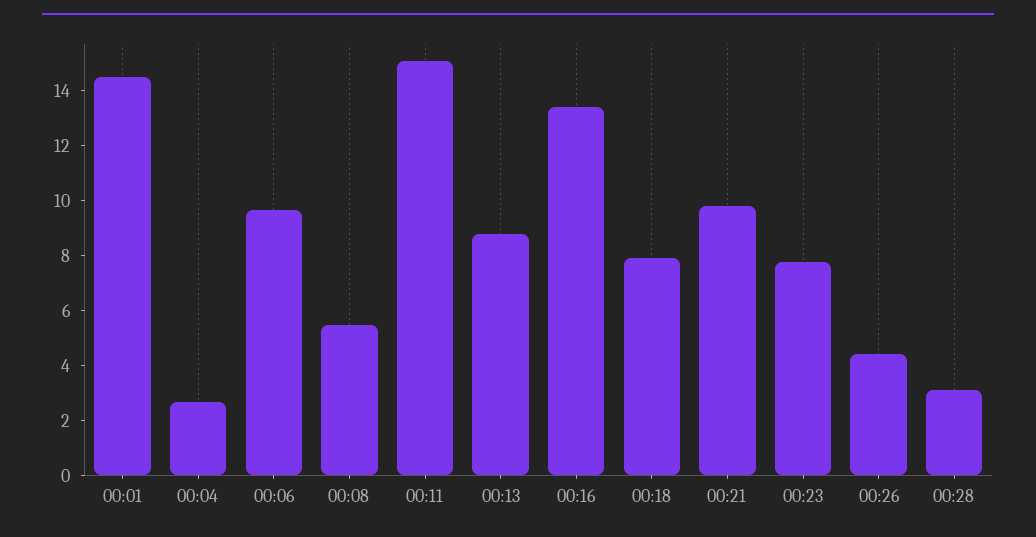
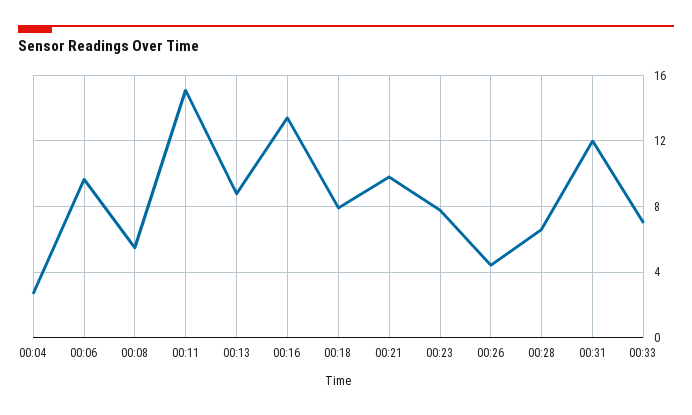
00:01: 14.5 -> none
00:28: 3 -> 6.5
00:31: none -> 12
00:33: none -> 7

